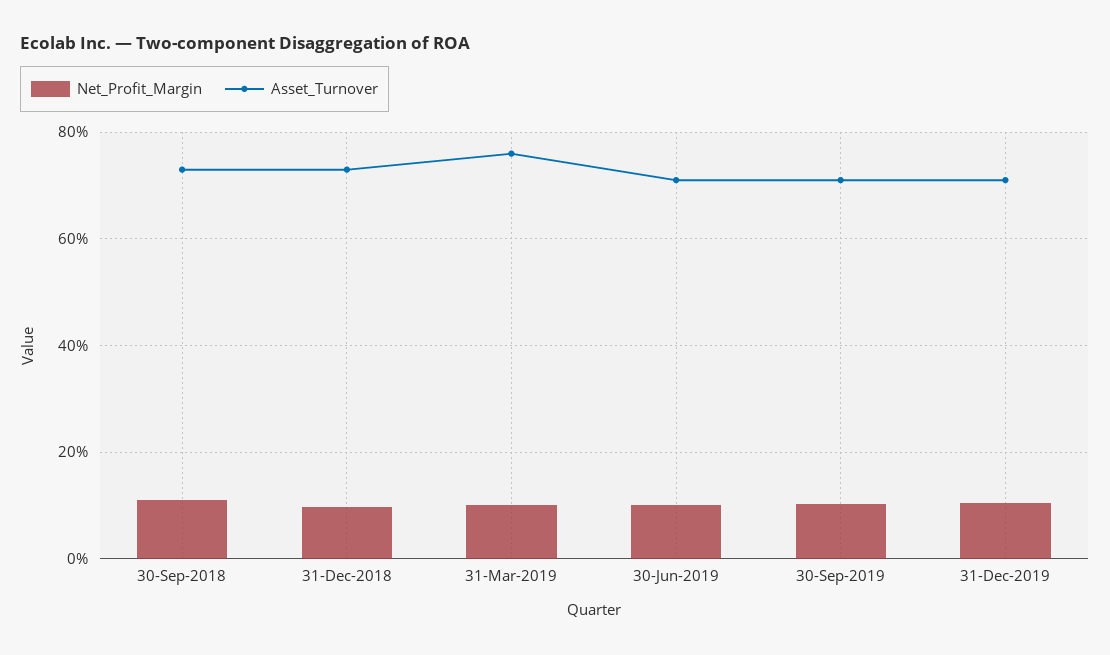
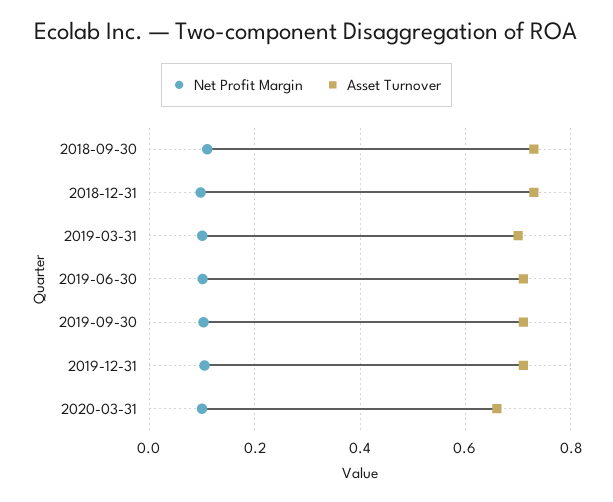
Asset_Turnover, 31-Mar-2019: 0.76 -> 0.7
Net_Profit_Margin, 2020-03-31: none -> 0.1
Asset_Turnover, 2020-03-31: none -> 0.66

